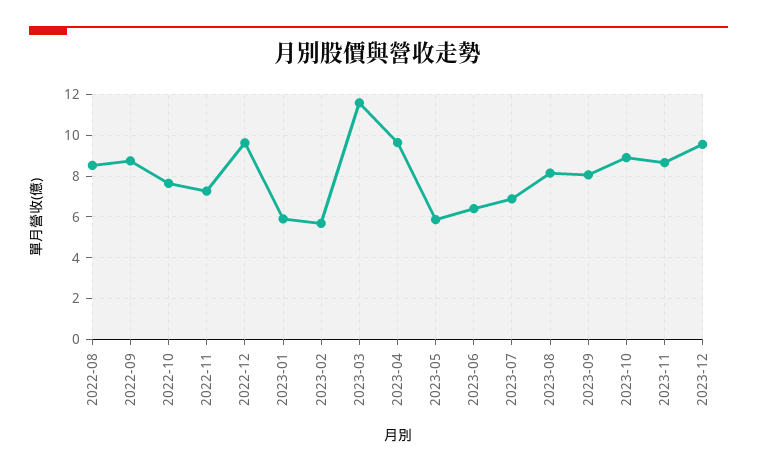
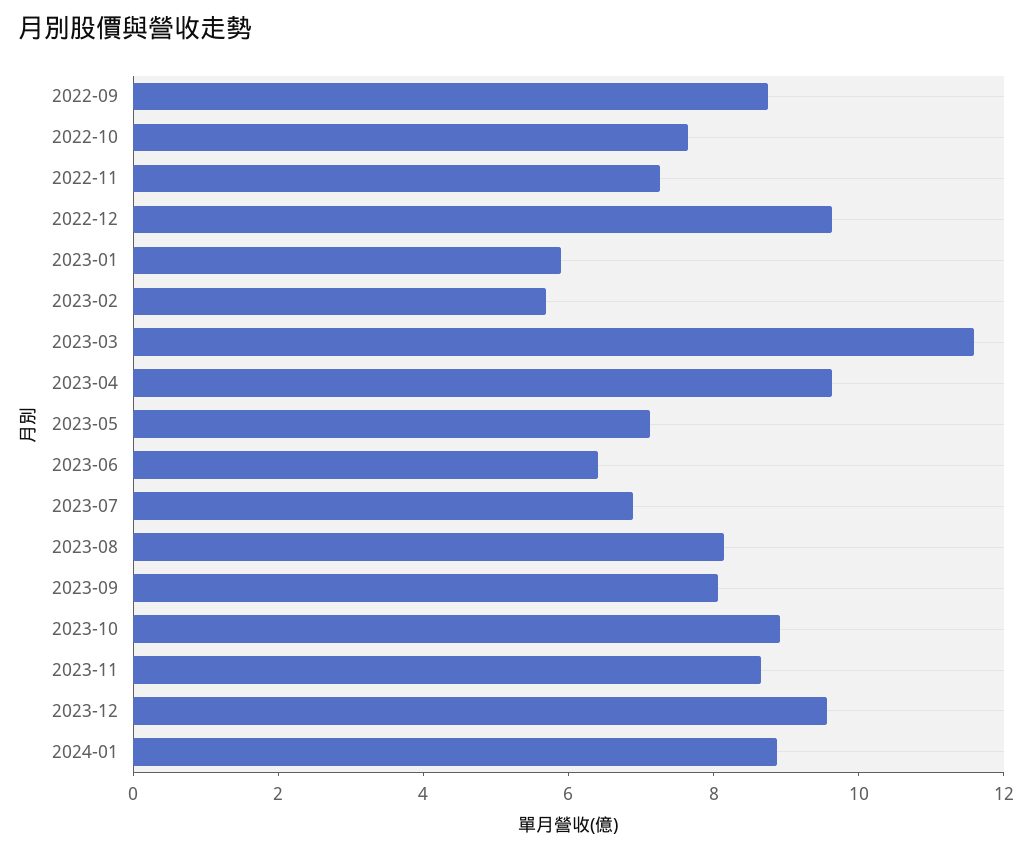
2022-08: 8.5 -> none
2023-05: 6 -> 7
2024-01: none -> 9

